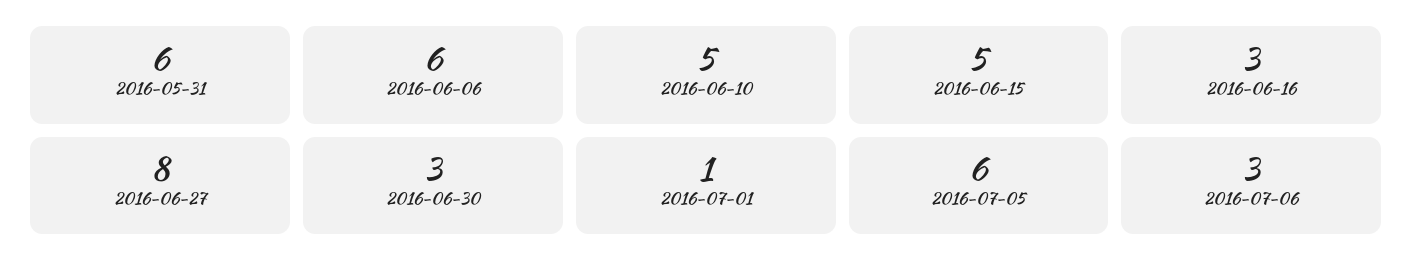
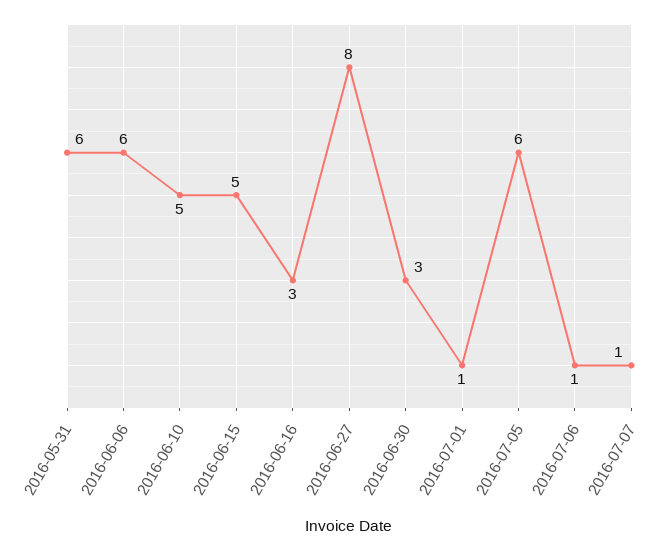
2016-07-06: 3 -> 1
2016-07-07: none -> 1

